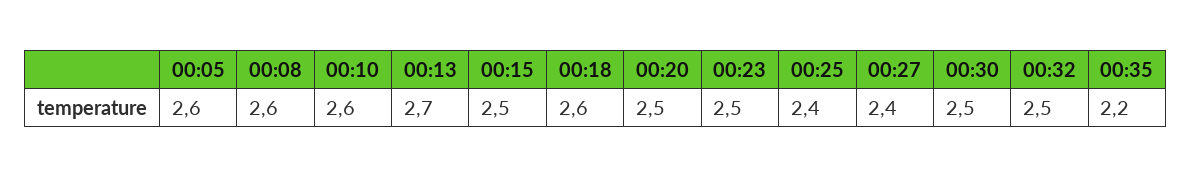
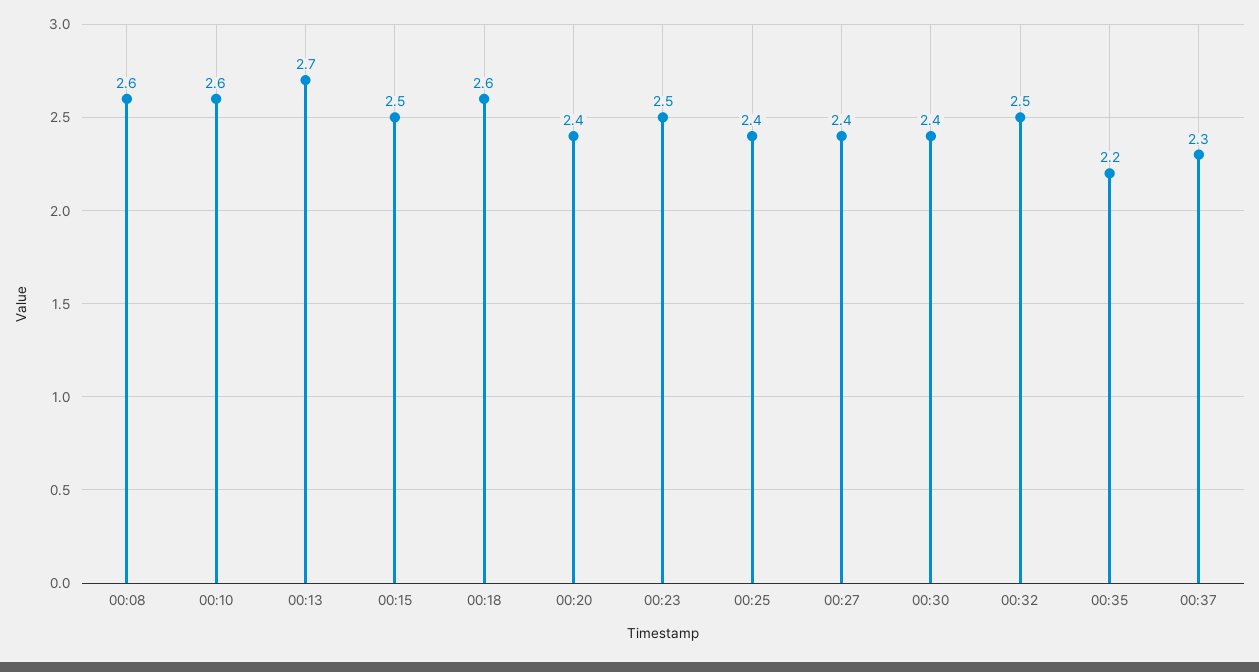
00:05: 2.6 -> none
00:20: 2.5 -> 2.4
00:30: 2.5 -> 2.4
00:37: none -> 2.3

